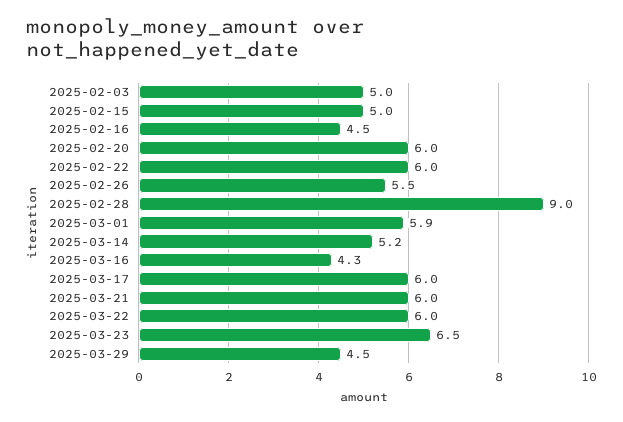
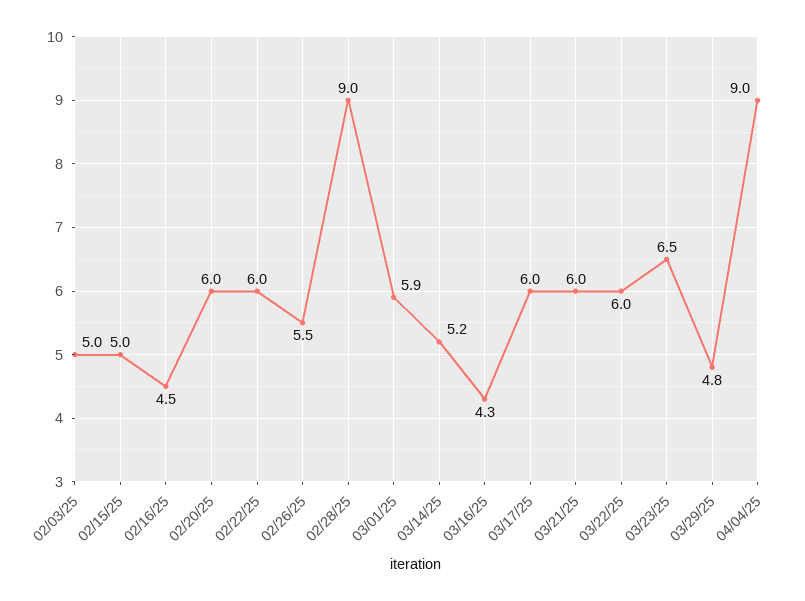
2025-03-29: 4.5 -> 4.8
04/04/25: none -> 9

